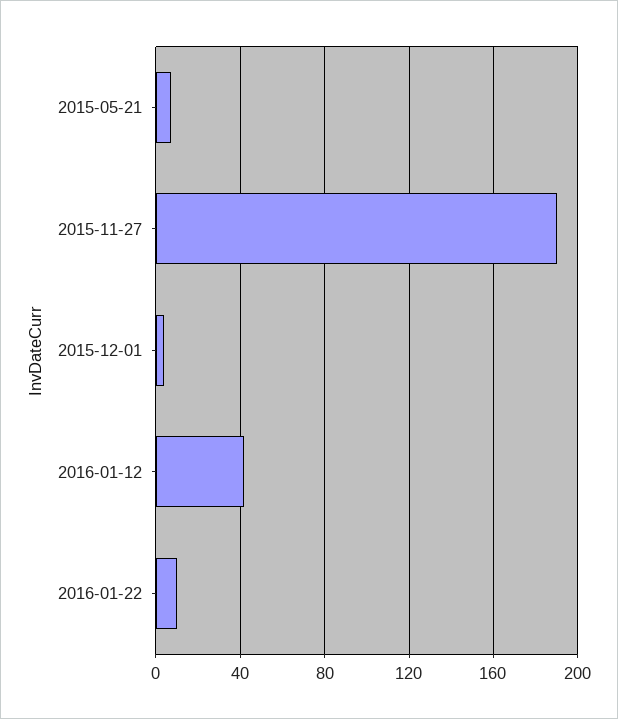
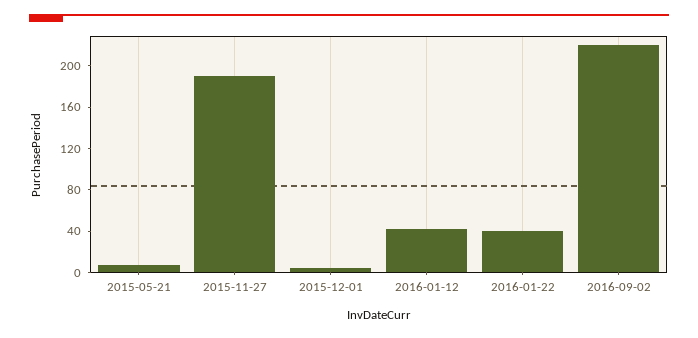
2016-01-22: 10 -> 40
2016-09-02: none -> 220

